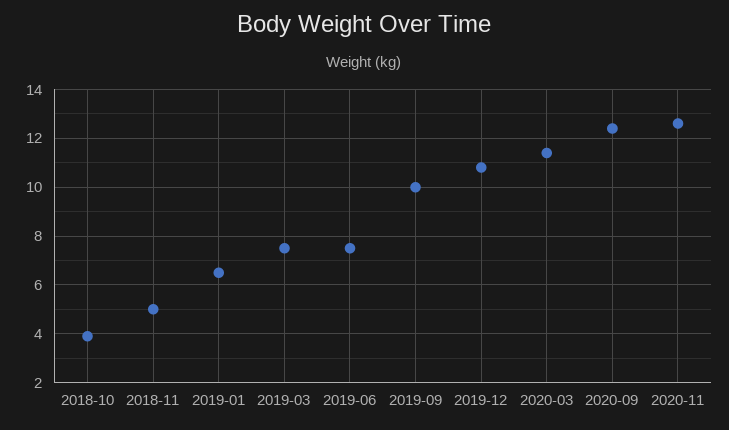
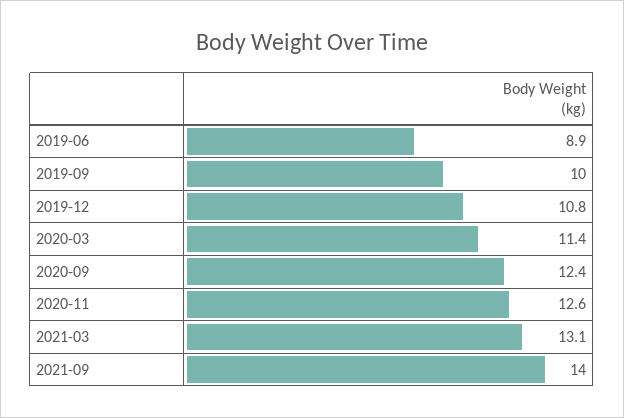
2018-10: 4 -> none
2018-11: 5 -> none
2019-01: 6.5 -> none
2019-03: 7.5 -> none
2019-06: 7.5 -> 8.9
2021-03: none -> 13.1
2021-09: none -> 14

